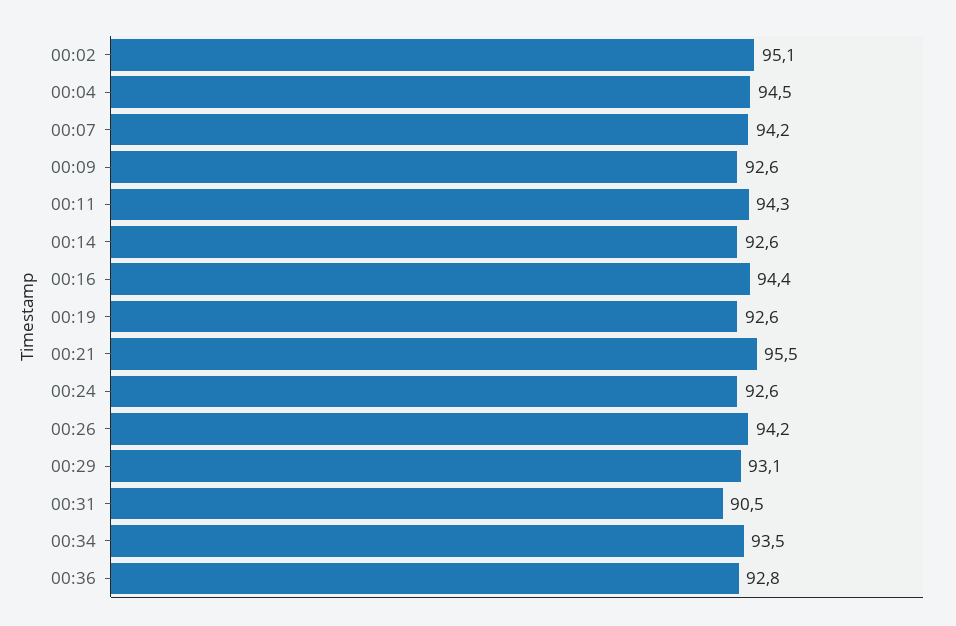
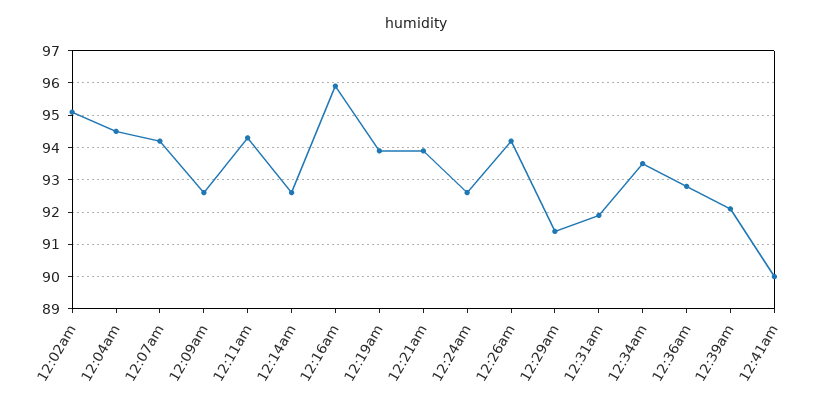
00:16: 94.4 -> 96
00:19: 92.6 -> 94
00:21: 95.5 -> 94
00:29: 93.1 -> 91.5
00:31: 90.5 -> 92
12:39am: none -> 92
12:41am: none -> 90

